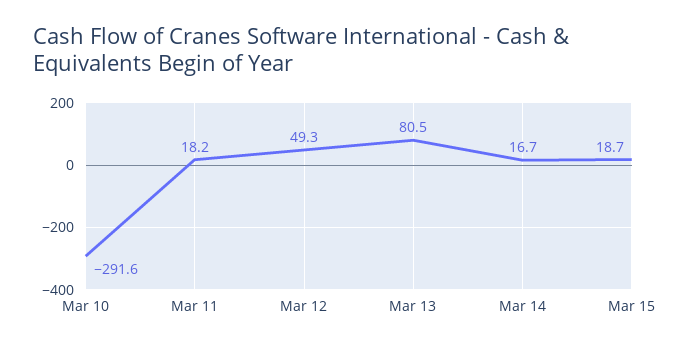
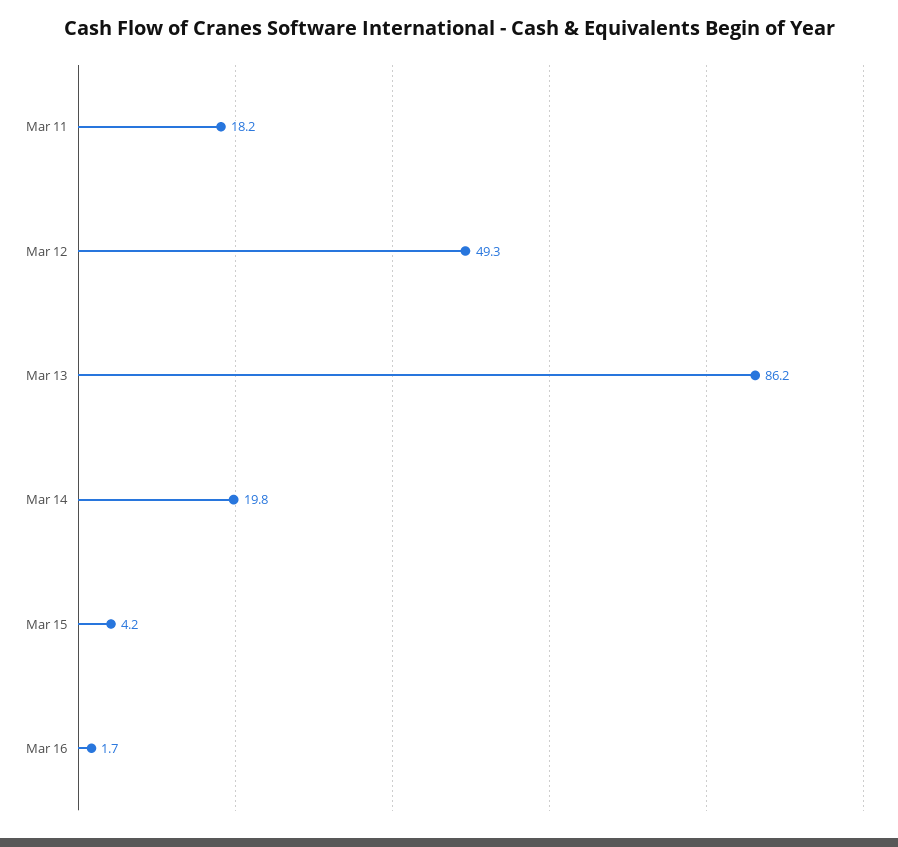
Mar 10: -291.6 -> none
Mar 13: 80.5 -> 86.2
Mar 14: 16.7 -> 19.8
Mar 15: 18.7 -> 4.2
Mar 16: none -> 1.7

